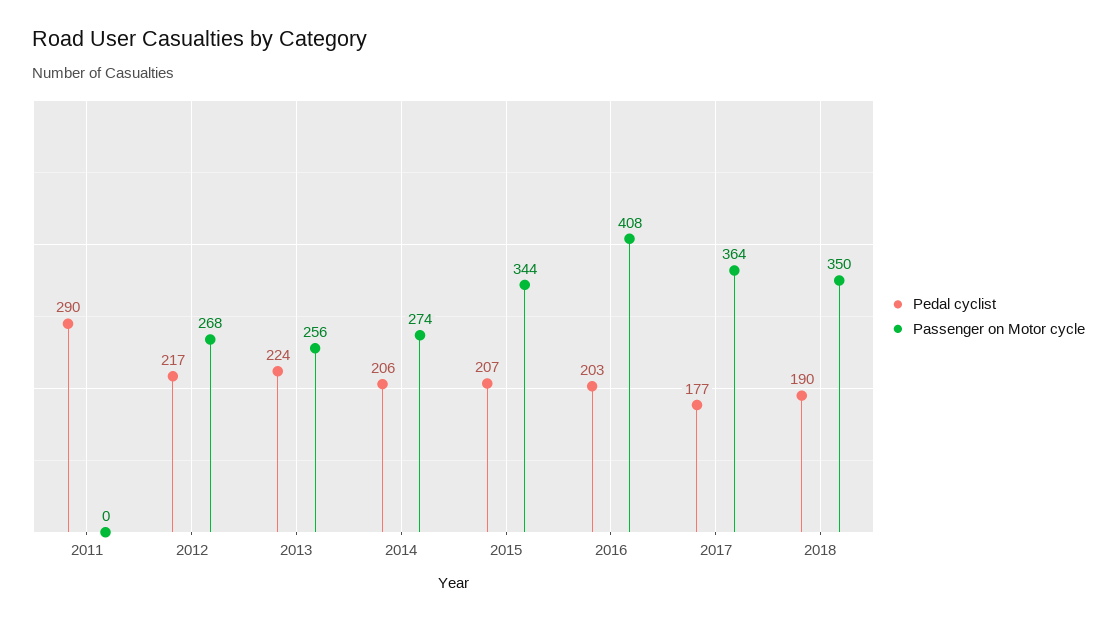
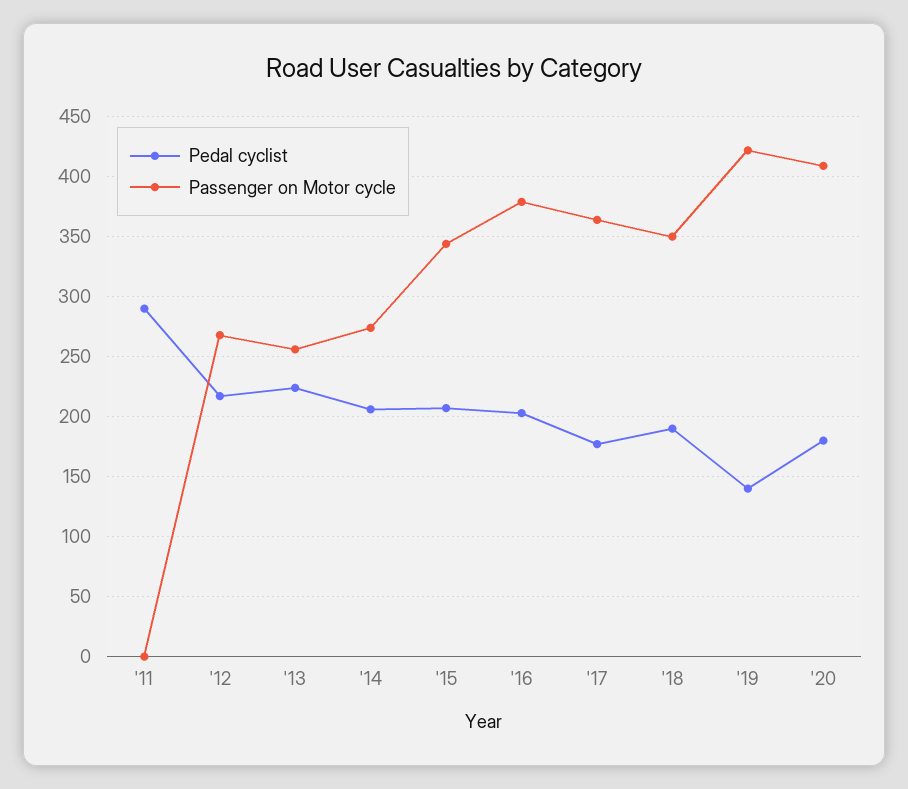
Passenger on Motor cycle, 2016: 408 -> 380
Pedal cyclist, '19: none -> 140
Passenger on Motor cycle, '19: none -> 420
Pedal cyclist, '20: none -> 180
Passenger on Motor cycle, '20: none -> 410

